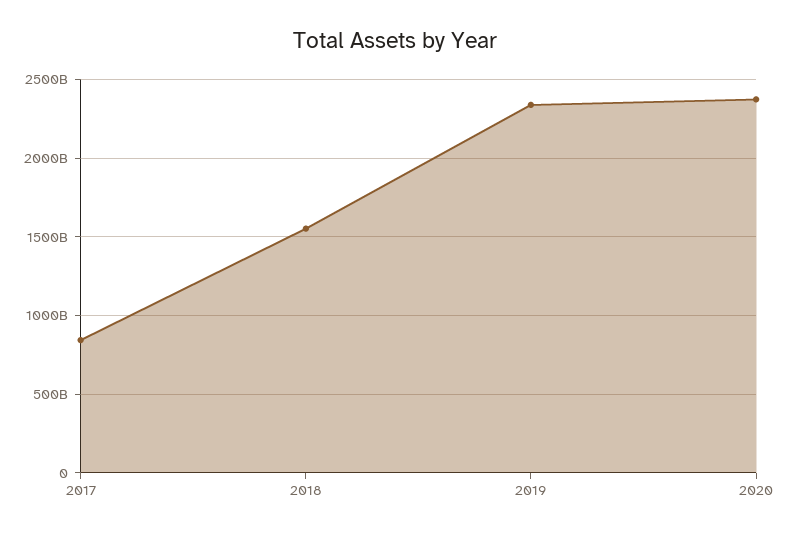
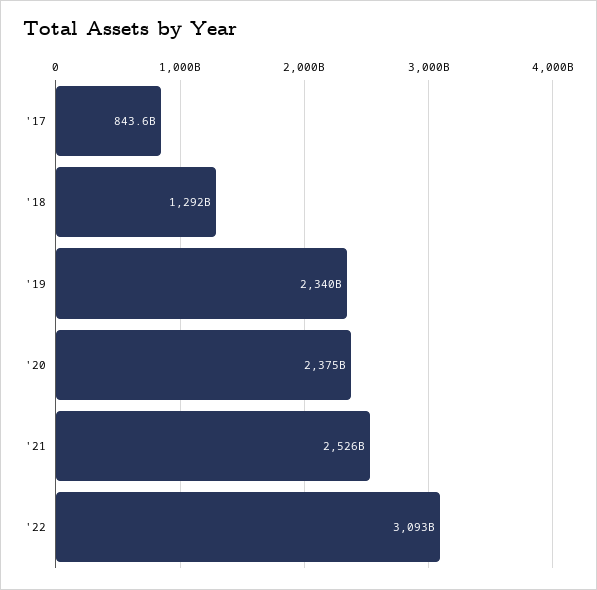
2018: 1550000000000 -> 1292000000000
'21: none -> 2526000000000
'22: none -> 3093000000000

